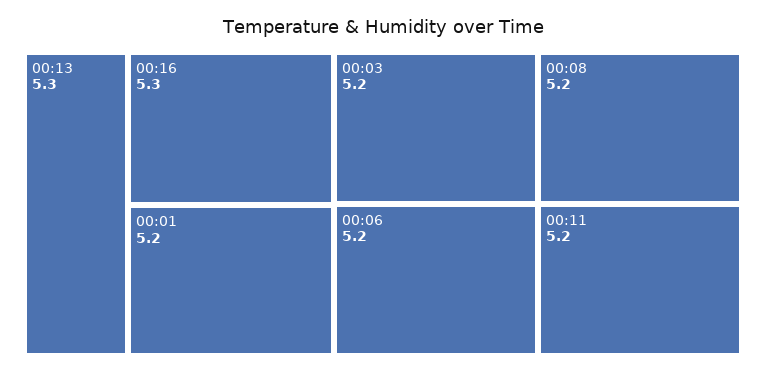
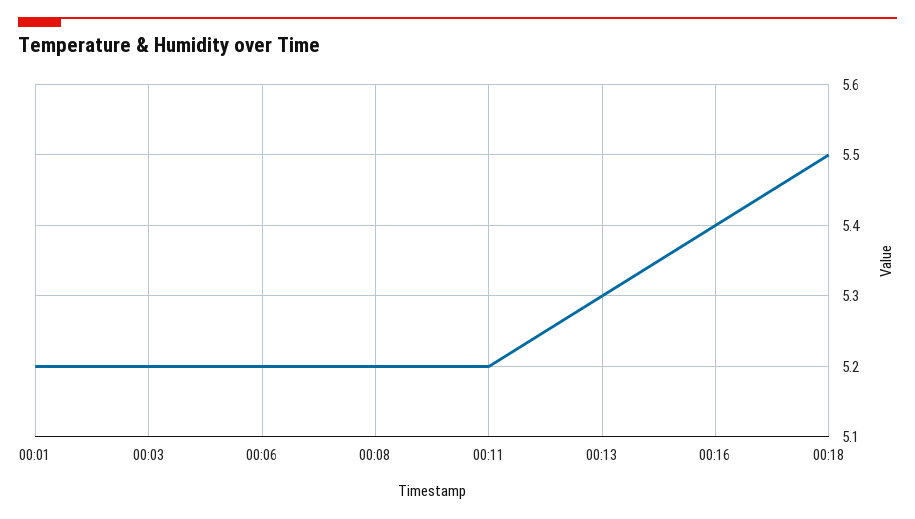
00:16: 5.3 -> 5.4
00:18: none -> 5.5

